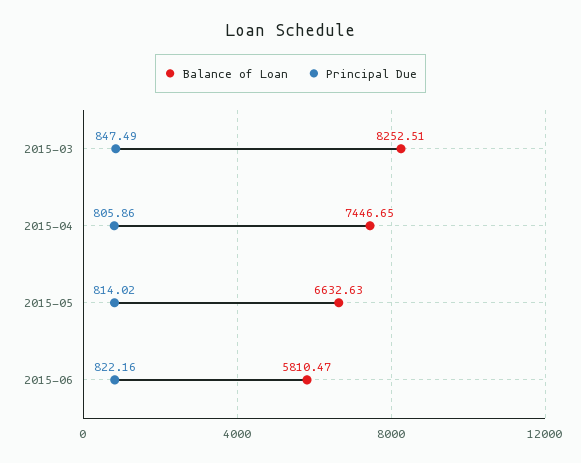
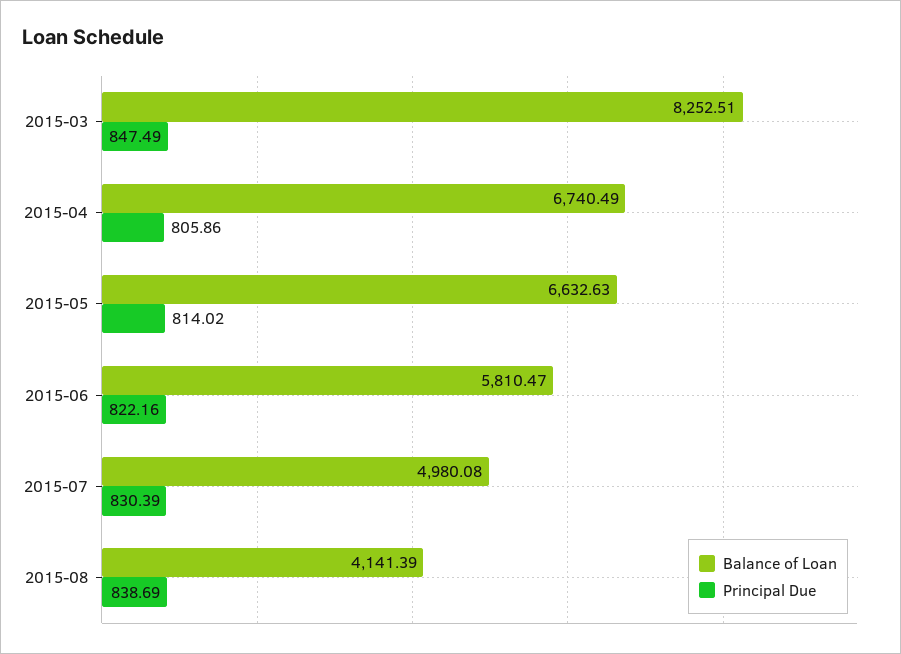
Balance of Loan, 2015-04: 7446.65 -> 6740.49
Balance of Loan, 2015-07: none -> 4980.08
Principal Due, 2015-07: none -> 830.39
Balance of Loan, 2015-08: none -> 4141.39
Principal Due, 2015-08: none -> 838.69

